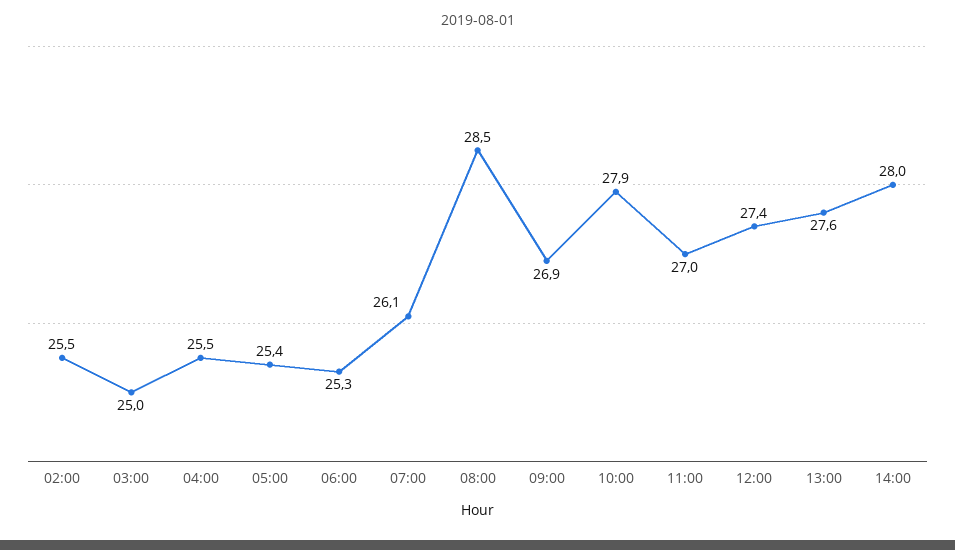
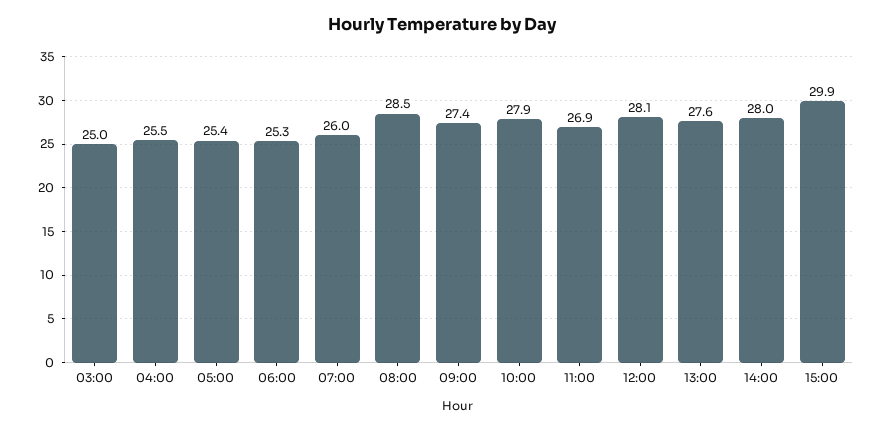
02:00: 25.5 -> none
07:00: 26.1 -> 26
09:00: 26.9 -> 27.4
11:00: 27 -> 26.9
12:00: 27.4 -> 28.1
15:00: none -> 29.9

